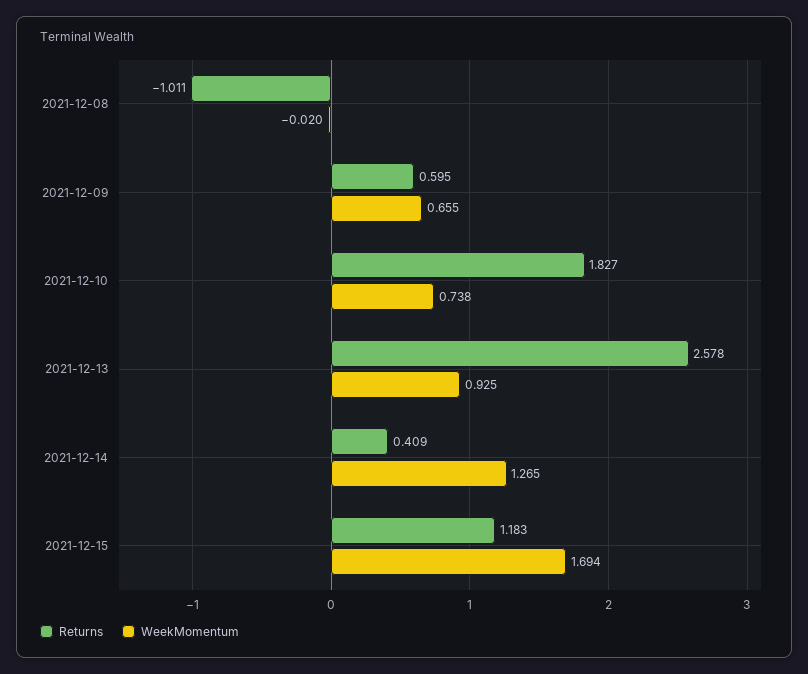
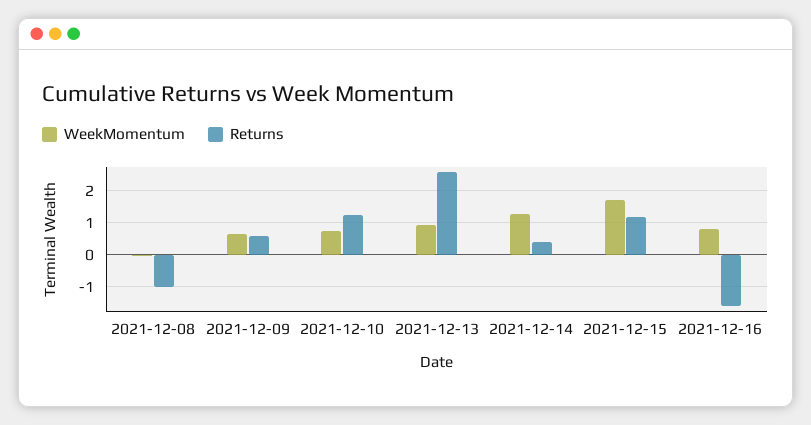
Returns, 2021-12-10: 1.827 -> 1.2
WeekMomentum, 2021-12-16: none -> 0.8
Returns, 2021-12-16: none -> -1.6

